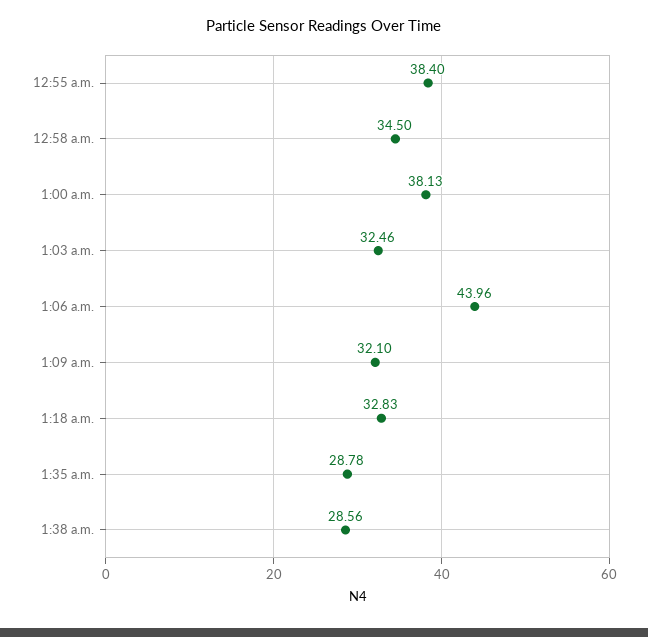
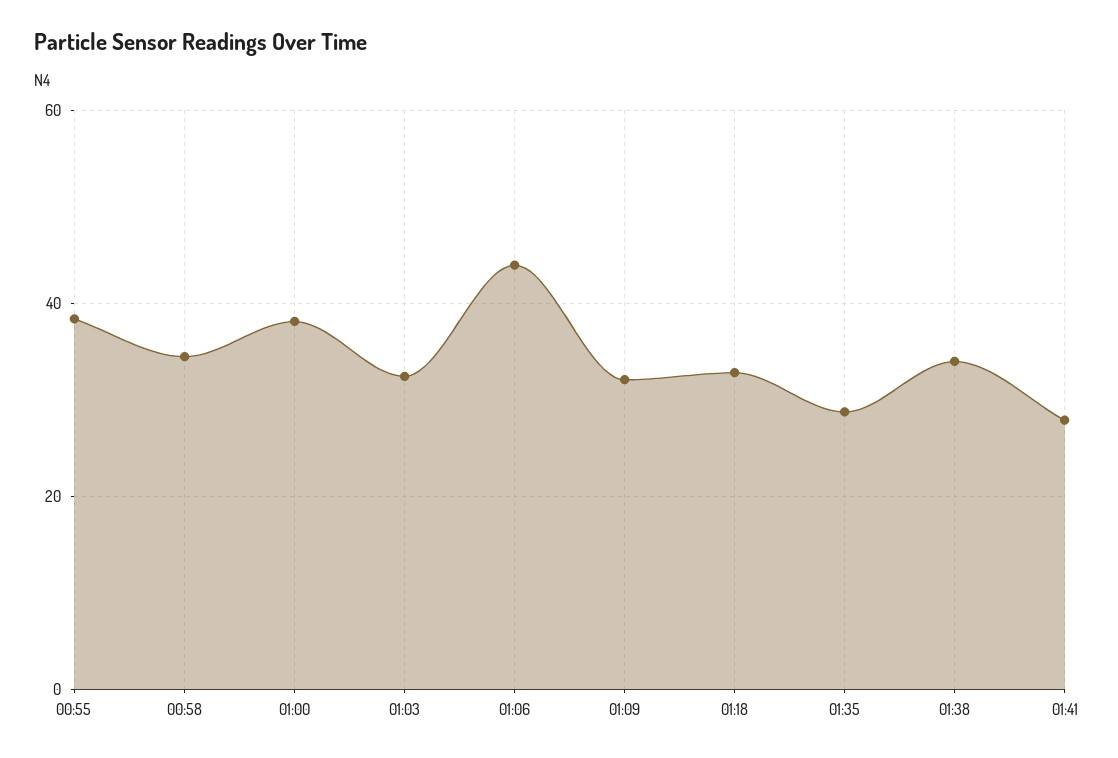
1:38 a.m.: 28.56 -> 34
01:41: none -> 28

